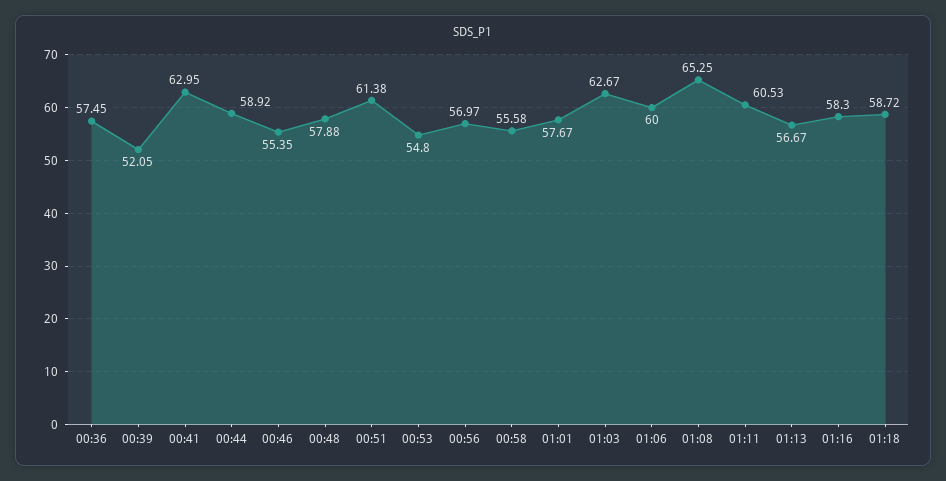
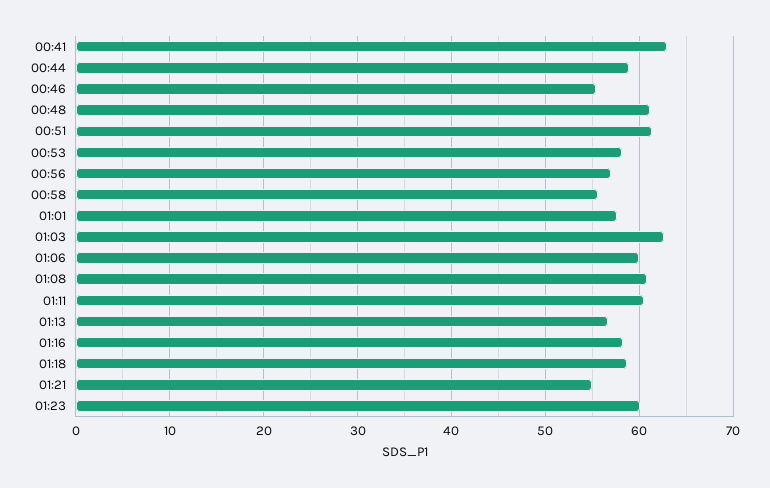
00:36: 57.45 -> none
00:39: 52.05 -> none
00:48: 57.88 -> 61
00:53: 54.8 -> 58
01:08: 65.25 -> 61
01:21: none -> 55
01:23: none -> 60

